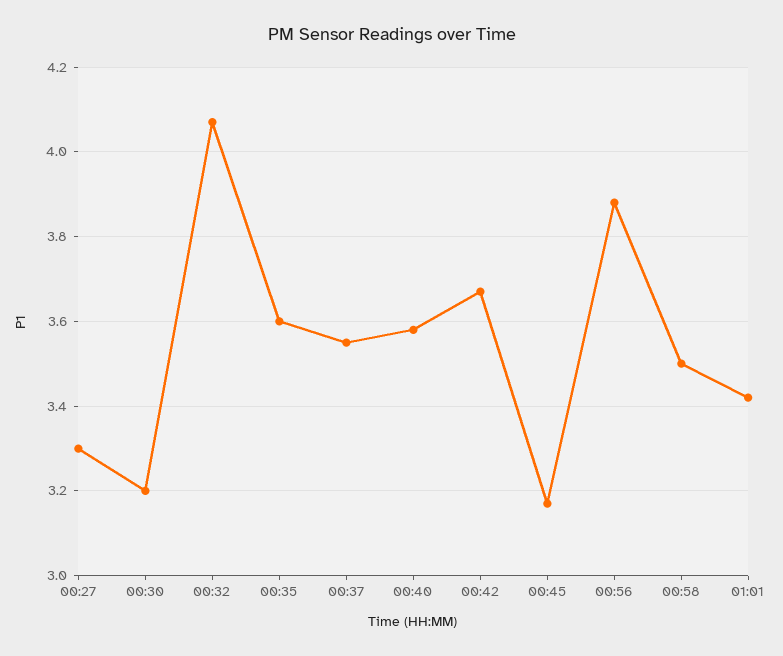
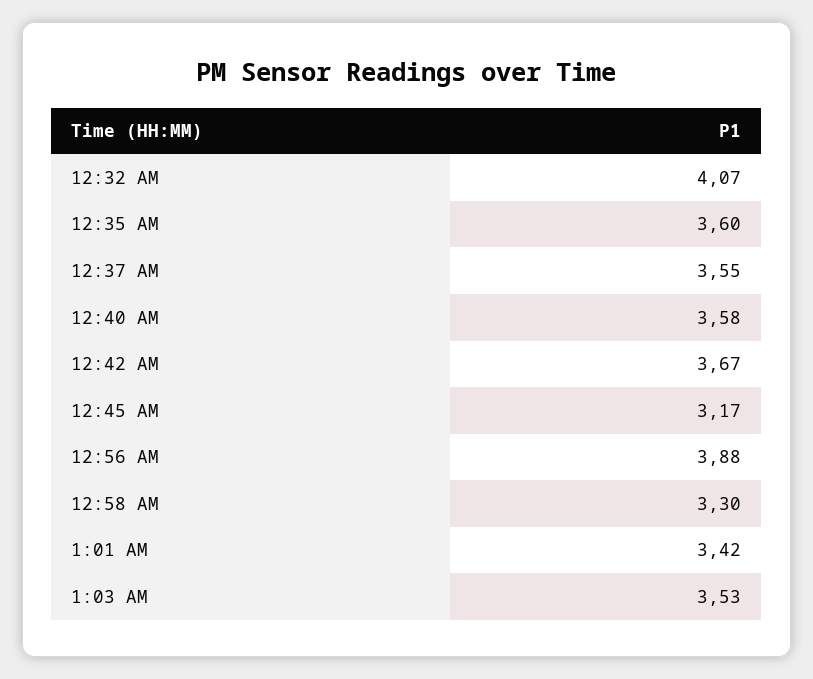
00:27: 3.3 -> none
00:30: 3.2 -> none
00:58: 3.5 -> 3.3
1:03 AM: none -> 3.53

